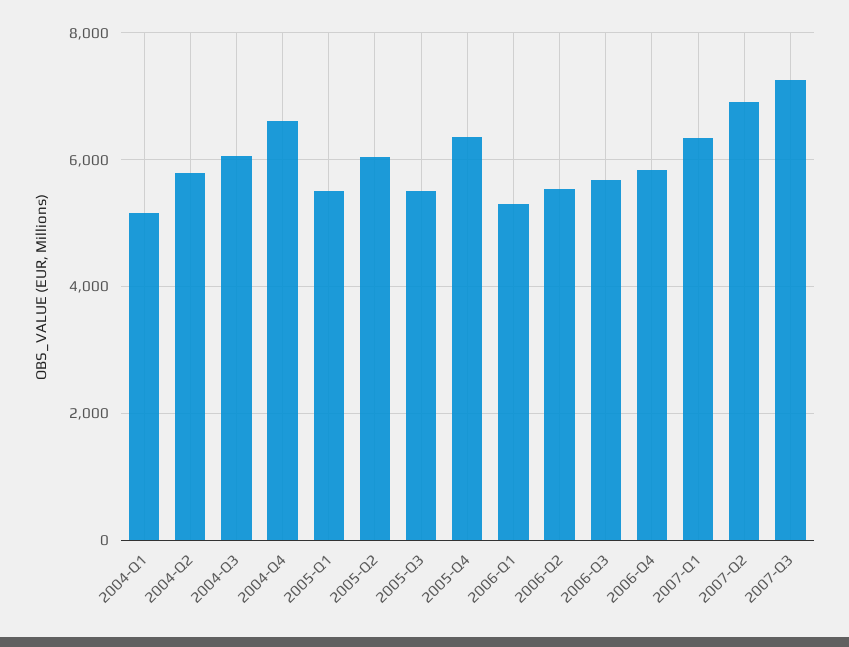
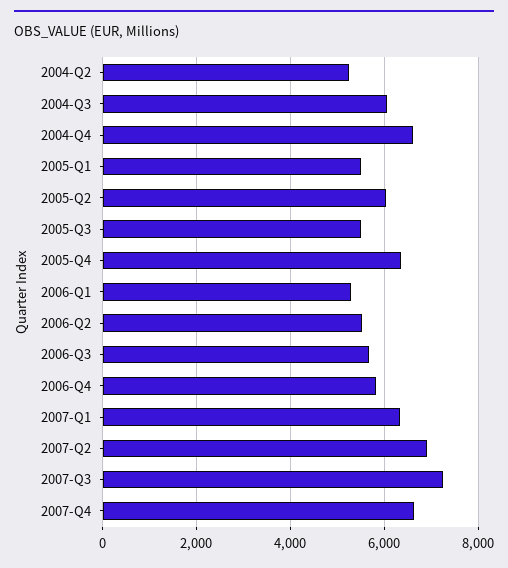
2004-Q1: 5200 -> none
2004-Q2: 5800 -> 5200
2007-Q4: none -> 6600

